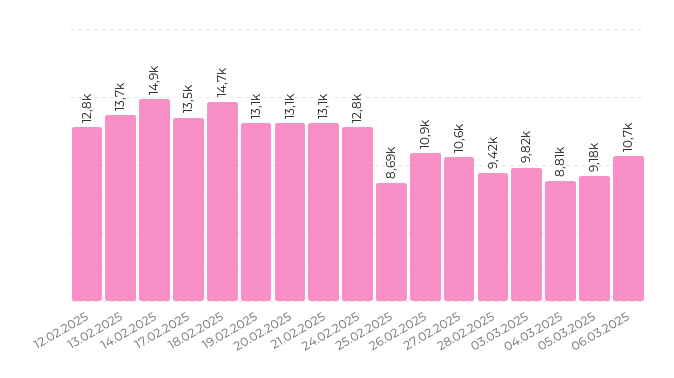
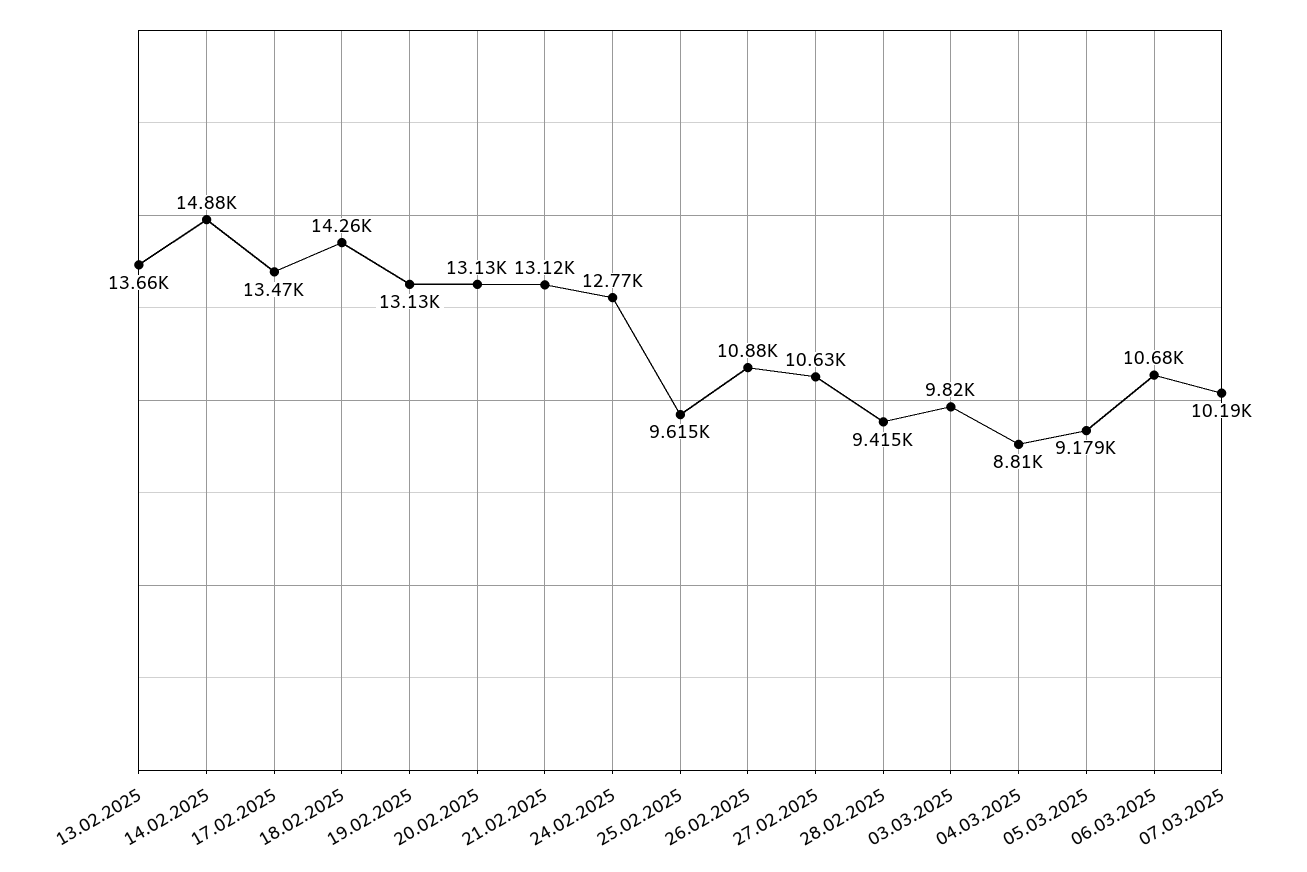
12.02.2025: 12800 -> none
18.02.2025: 14700 -> 14260
25.02.2025: 8690 -> 9615
07.03.2025: none -> 10190

